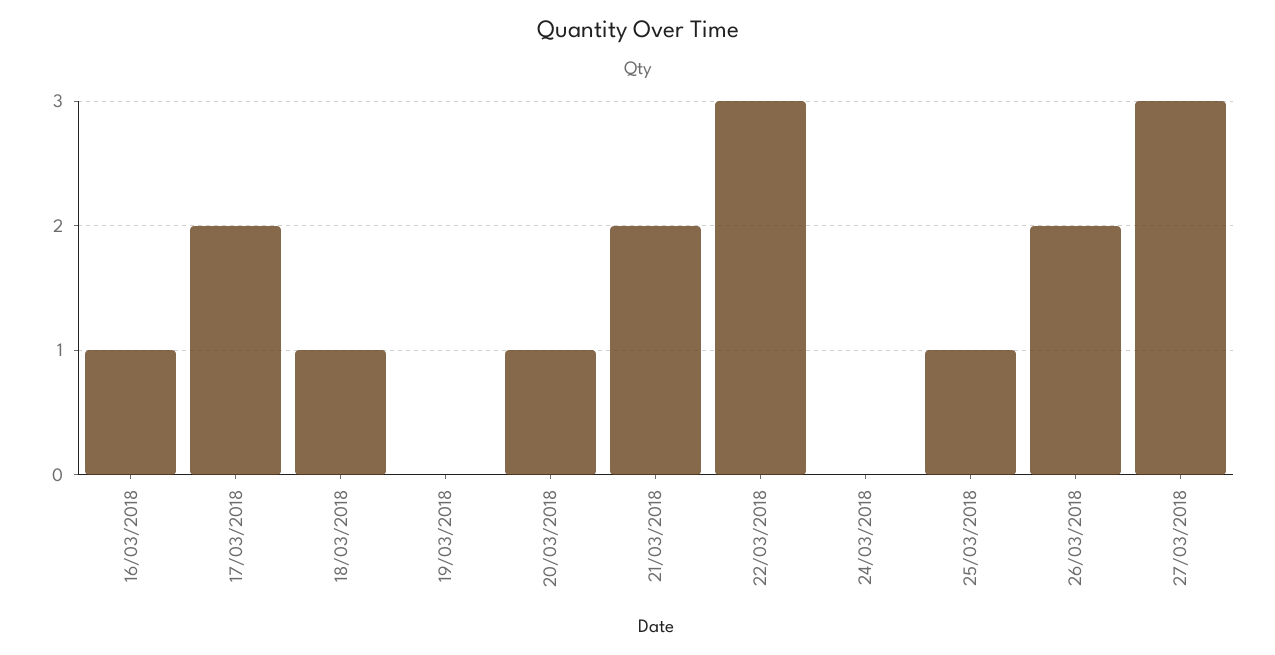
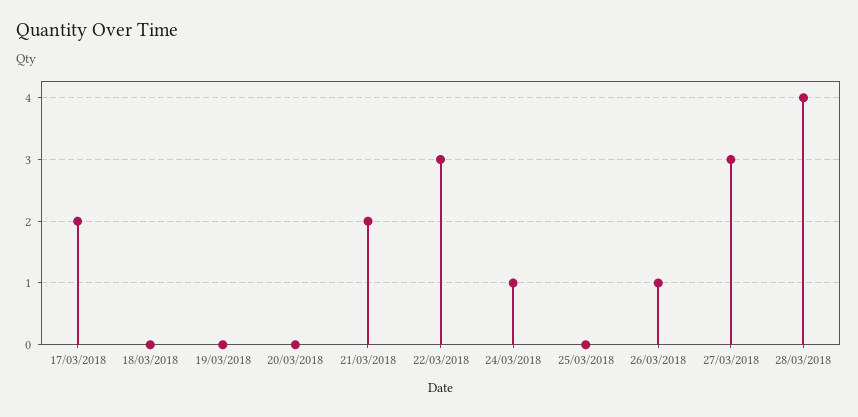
16/03/2018: 1 -> none
18/03/2018: 1 -> 0
20/03/2018: 1 -> 0
24/03/2018: 0 -> 1
25/03/2018: 1 -> 0
26/03/2018: 2 -> 1
28/03/2018: none -> 4

